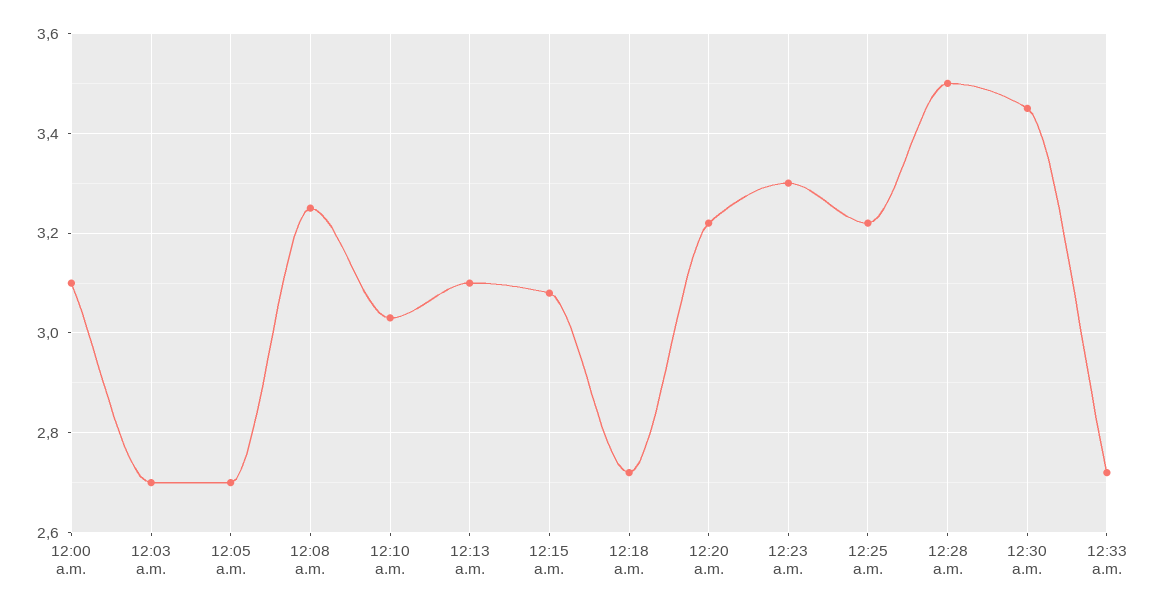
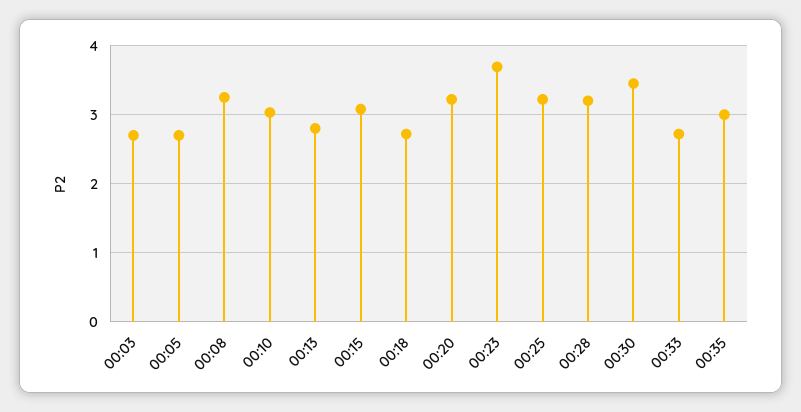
12:00 a.m.: 3.1 -> none
12:13 a.m.: 3.1 -> 2.8
12:23 a.m.: 3.3 -> 3.7
12:28 a.m.: 3.5 -> 3.2
00:35: none -> 3

